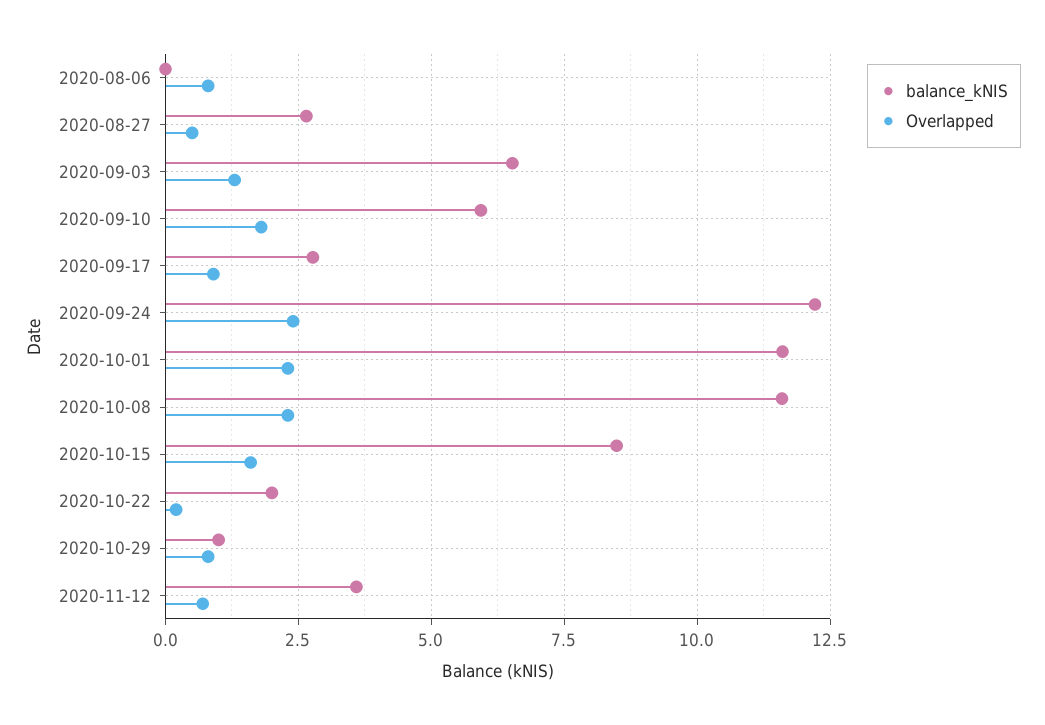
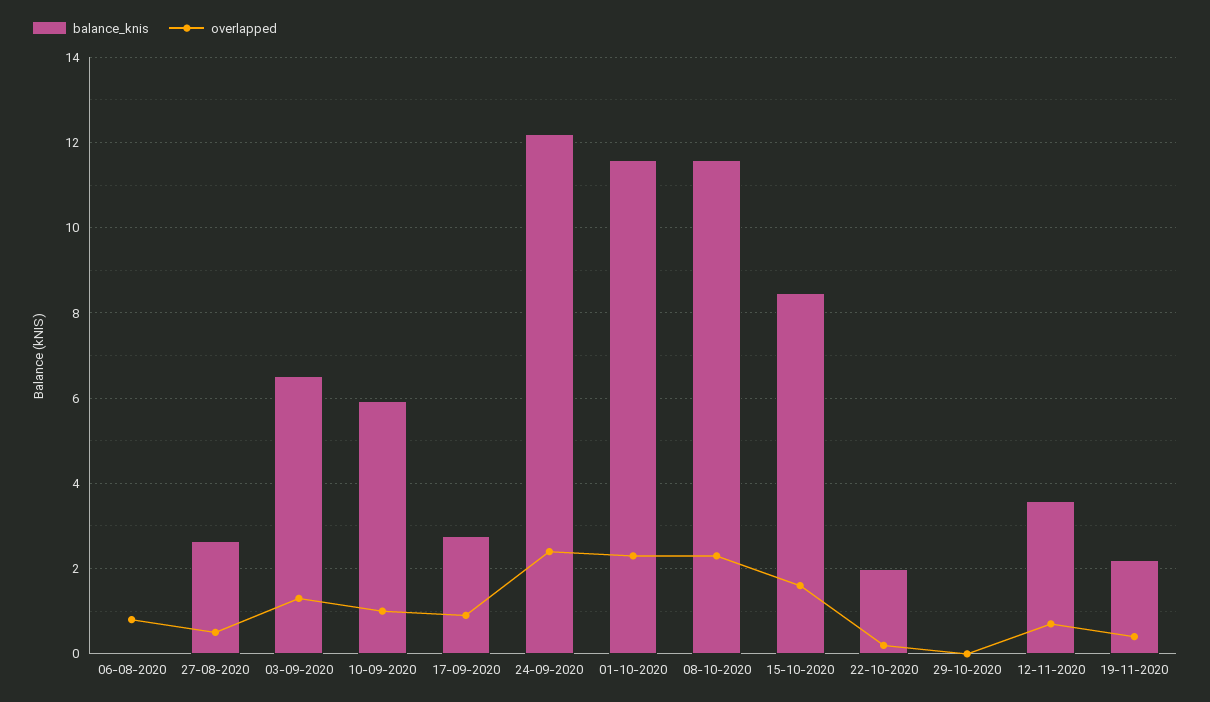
Overlapped, 2020-09-10: 1.75 -> 1
balance_kNIS, 2020-10-29: 1 -> 0
Overlapped, 2020-10-29: 0.75 -> 0
balance_kNIS, 19-11-2020: none -> 2.2
Overlapped, 19-11-2020: none -> 0.4

